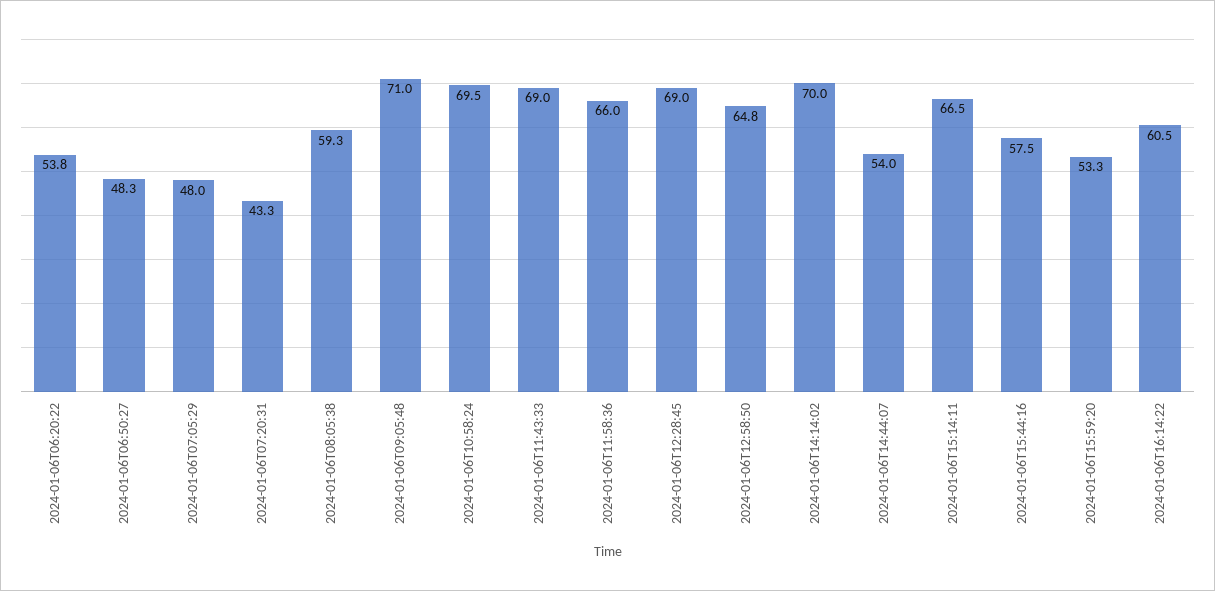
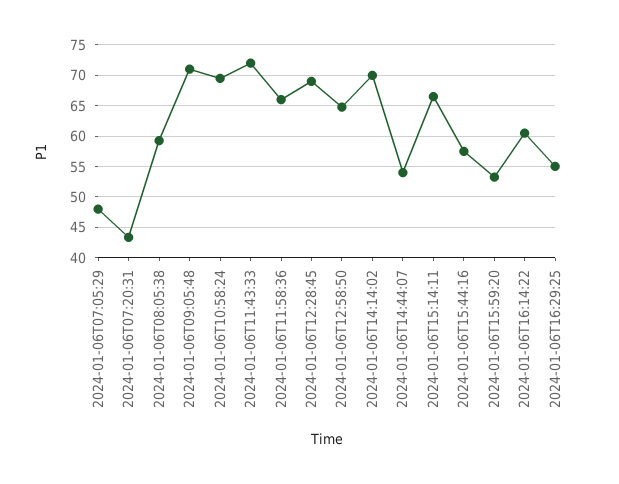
2024-01-06T06:20:22: 53.8 -> none
2024-01-06T06:50:27: 48.3 -> none
2024-01-06T11:43:33: 69 -> 72
2024-01-06T16:29:25: none -> 55

